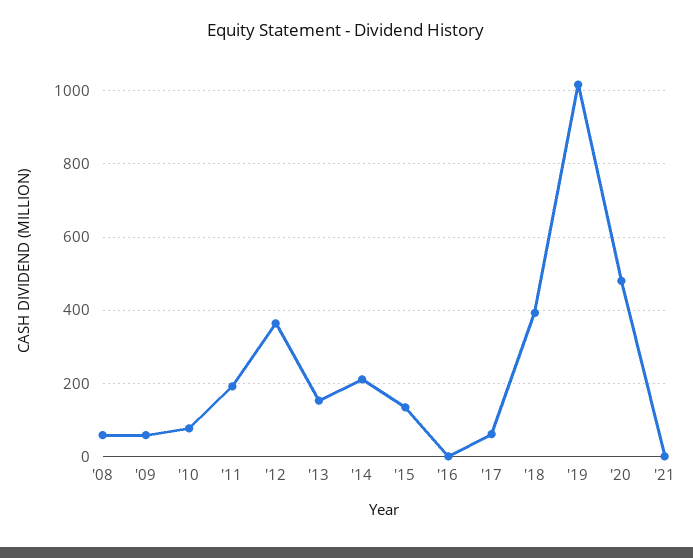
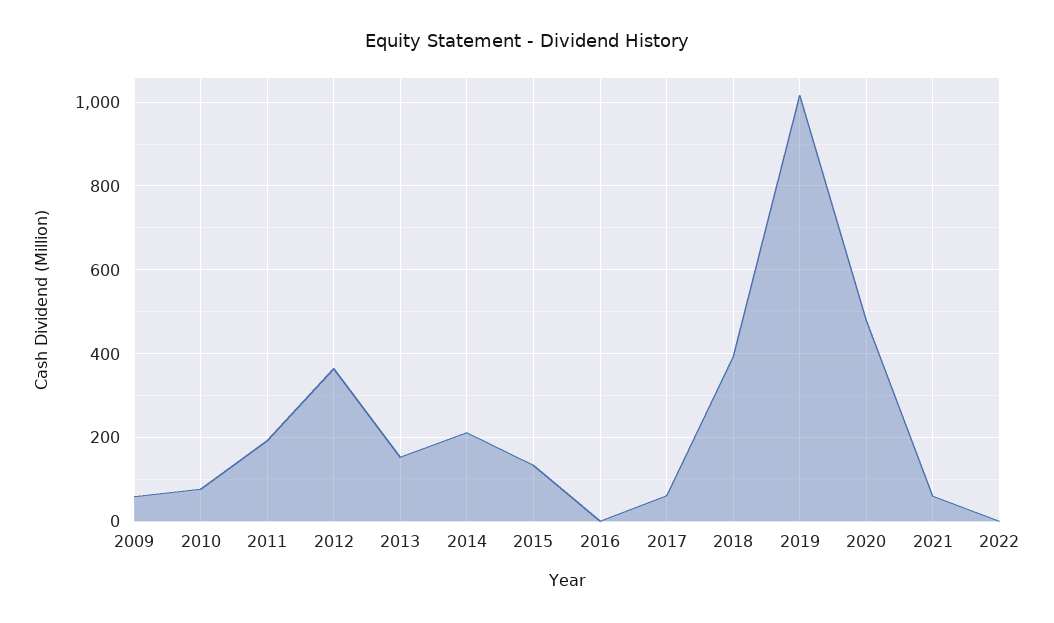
'08: 60 -> none
'21: 0 -> 60
2022: none -> 0

